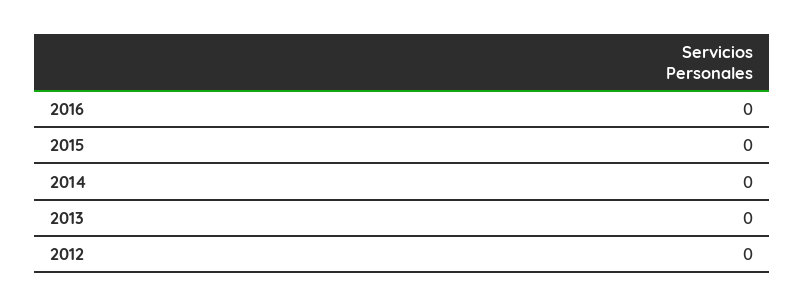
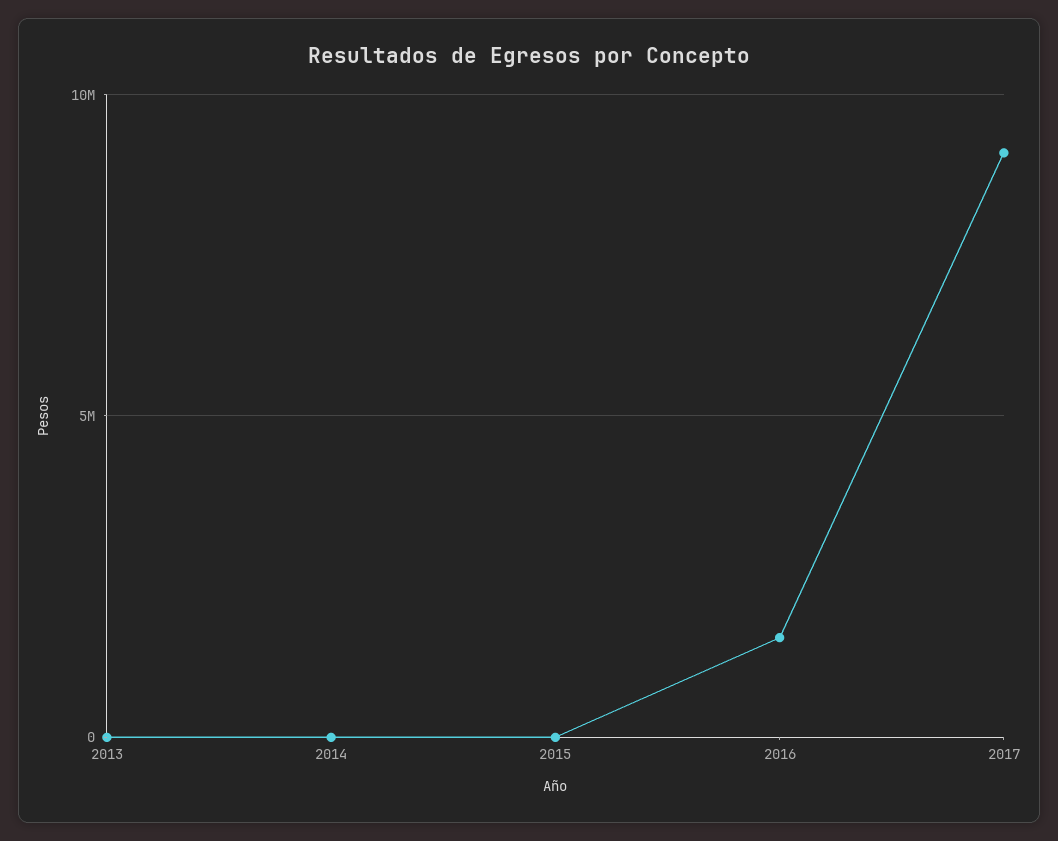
2016: 0 -> 1500000
2012: 0 -> none
2017: none -> 9000000

